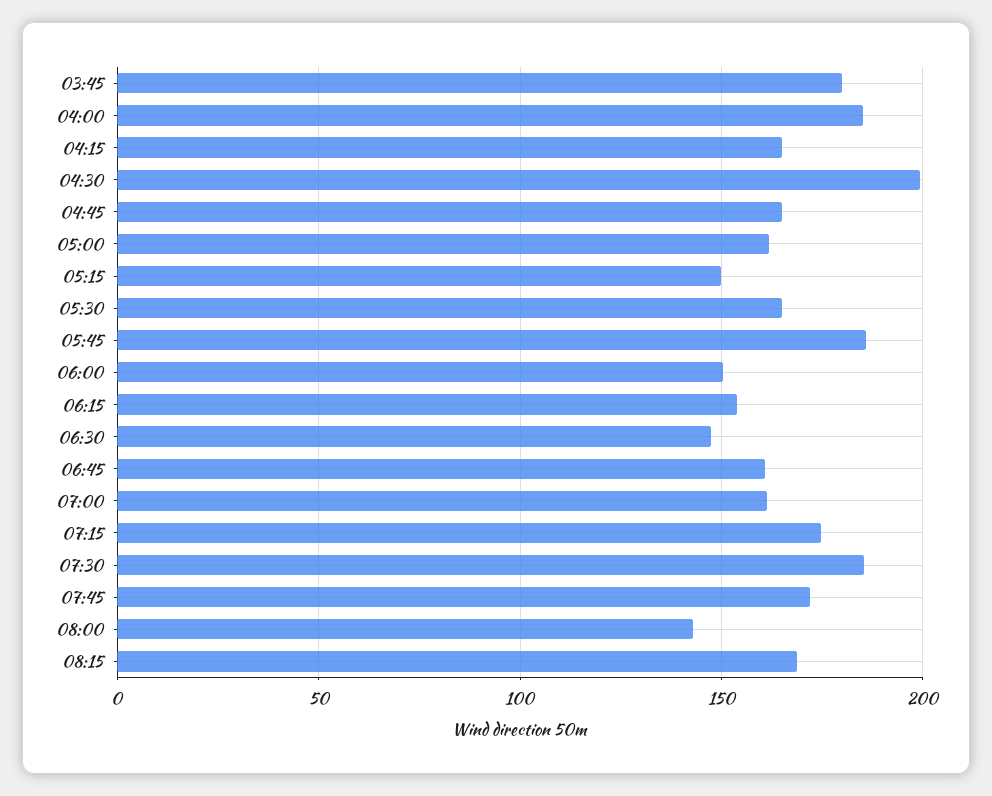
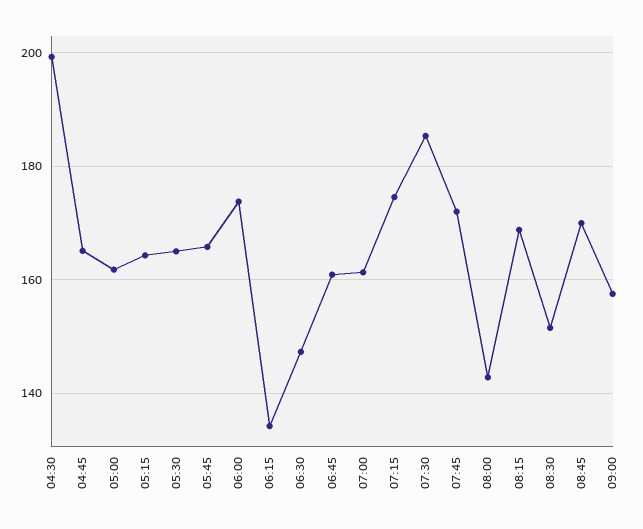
03:45: 180 -> none
04:00: 185 -> none
04:15: 165 -> none
05:15: 150 -> 164
05:45: 185 -> 166
06:00: 150 -> 174
06:15: 155 -> 134
08:30: none -> 152
08:45: none -> 170
09:00: none -> 158

